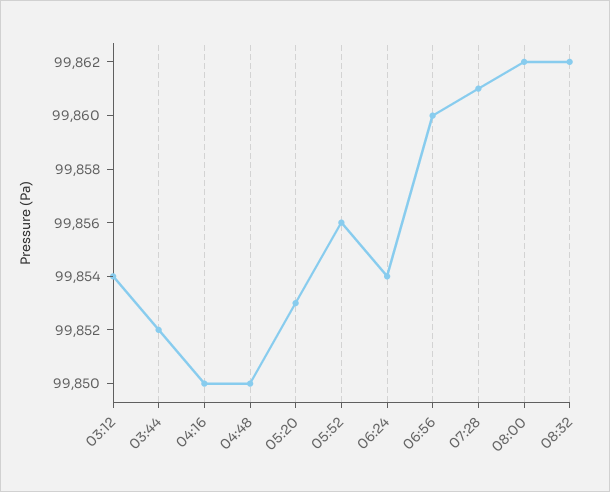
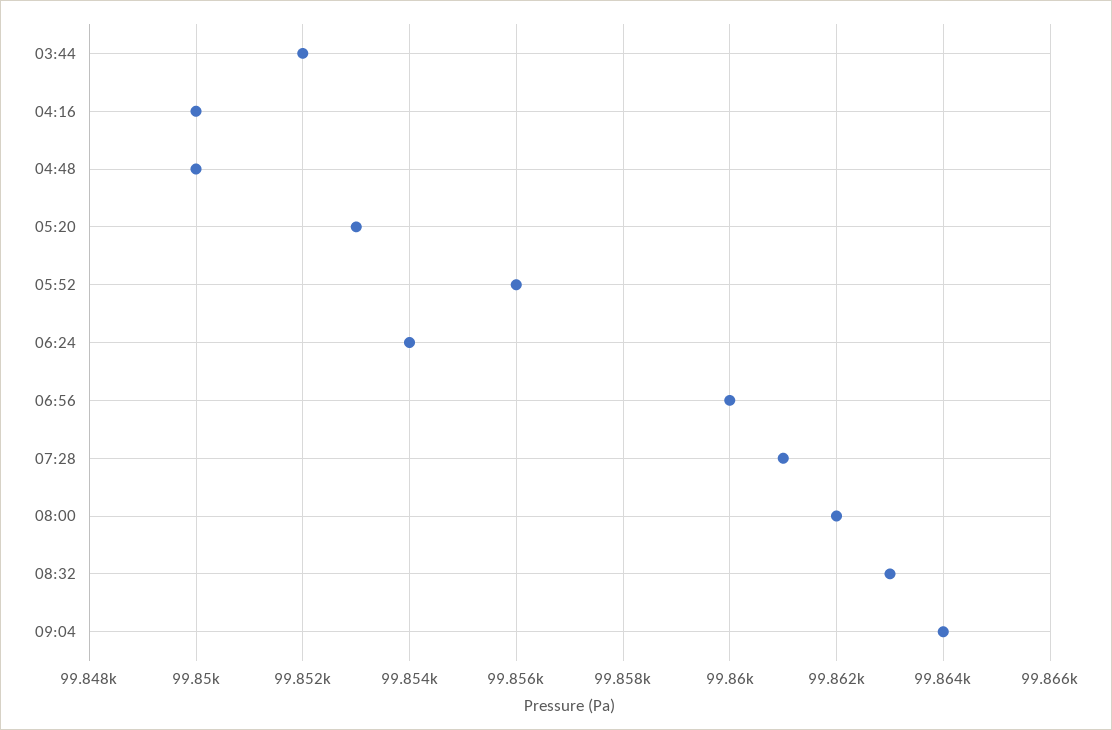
03:12: 99854 -> none
08:32: 99862 -> 99863
09:04: none -> 99864

